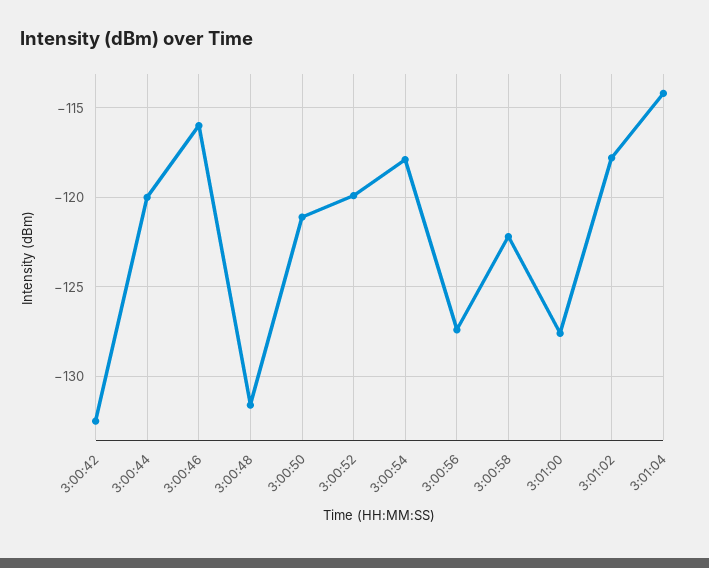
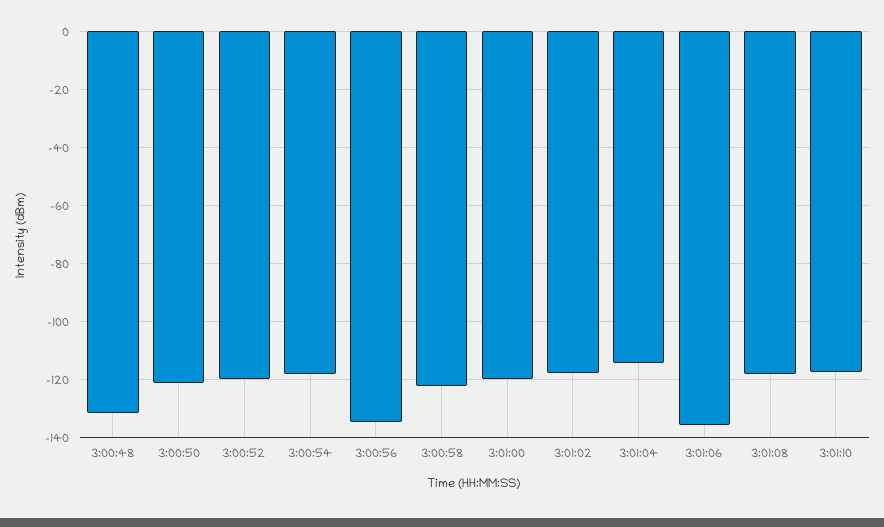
3:00:42: -132.5 -> none
3:00:44: -120 -> none
3:00:46: -116 -> none
3:00:56: -127.5 -> -135
3:01:00: -127.5 -> -120
3:01:06: none -> -135
3:01:08: none -> -117.5
3:01:10: none -> -117.5

